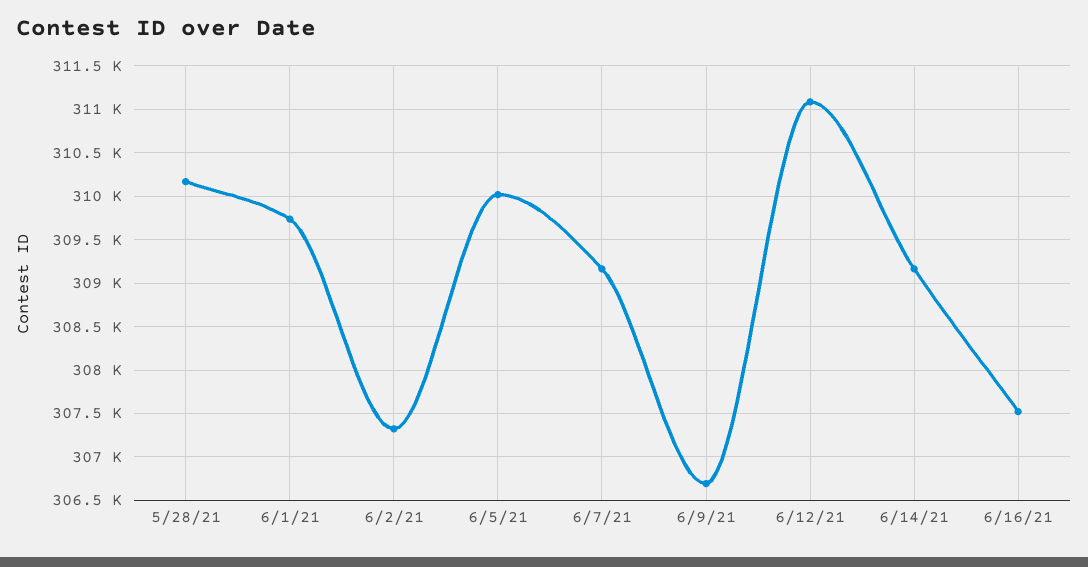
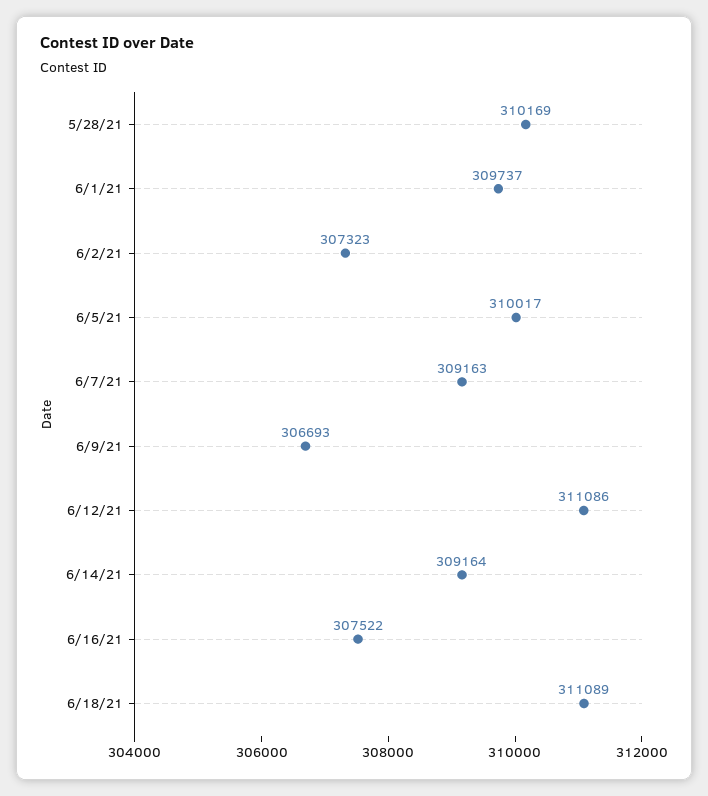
6/18/21: none -> 311089

